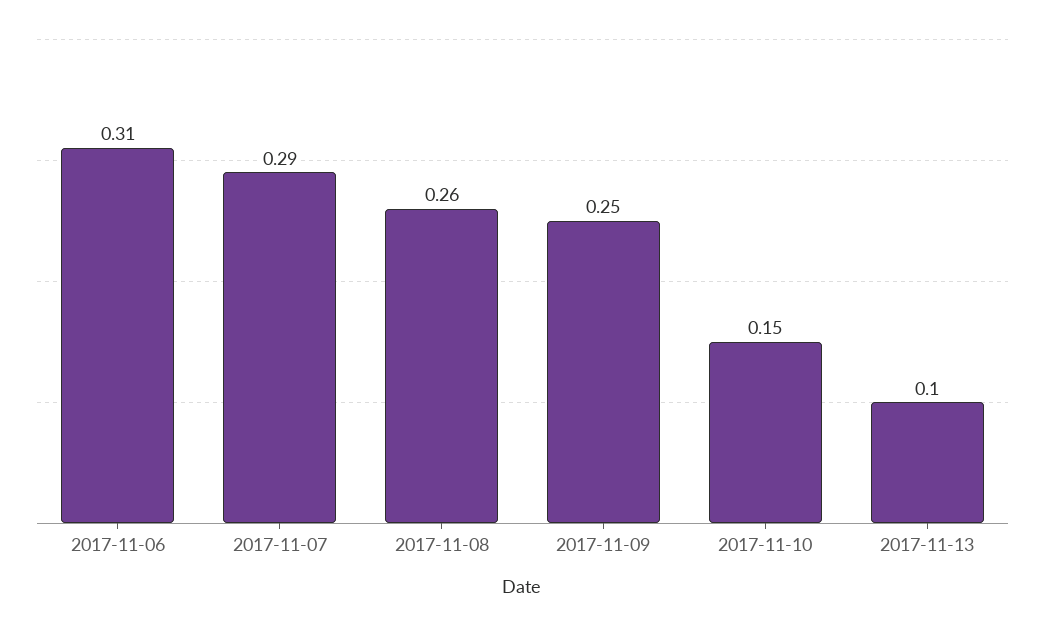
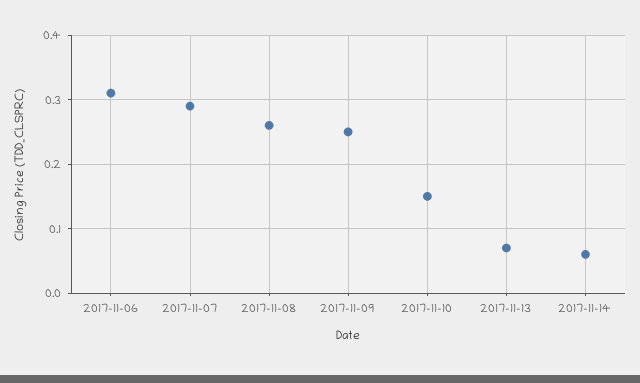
2017-11-13: 0.1 -> 0.07
2017-11-14: none -> 0.06

